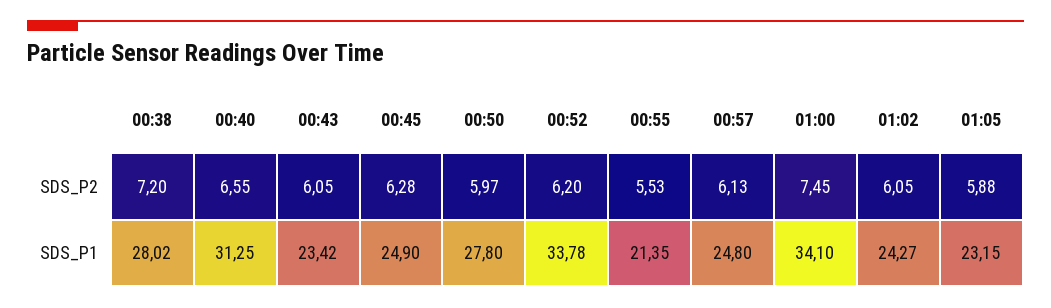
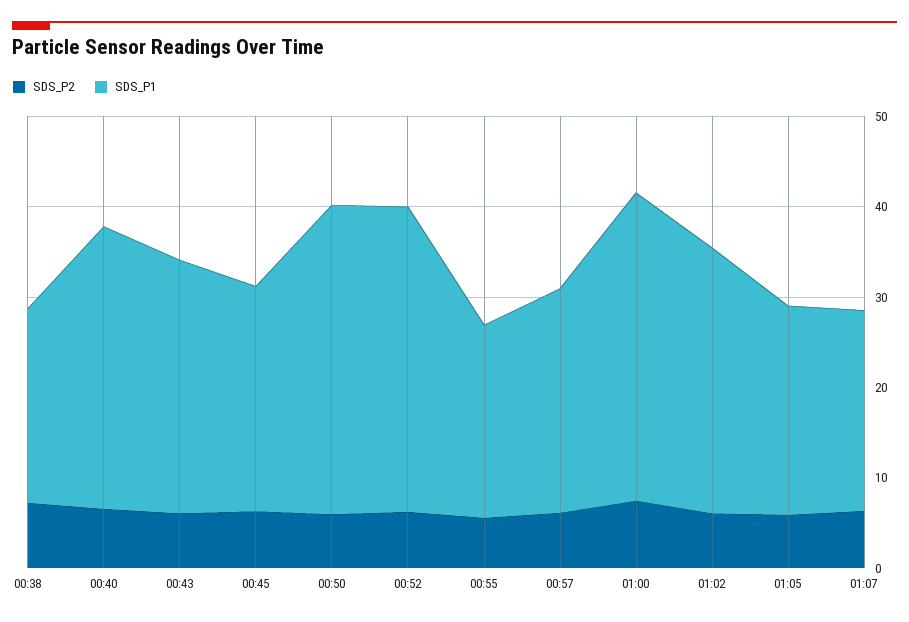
SDS_P1, 00:38: 28.02 -> 22
SDS_P1, 00:43: 23.42 -> 28
SDS_P1, 00:50: 27.8 -> 34
SDS_P1, 01:02: 24.27 -> 30
SDS_P2, 01:07: none -> 6
SDS_P1, 01:07: none -> 22

